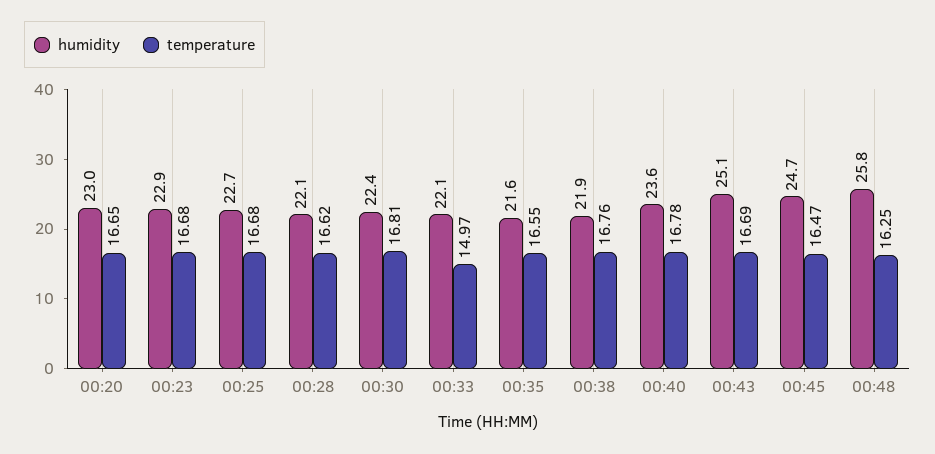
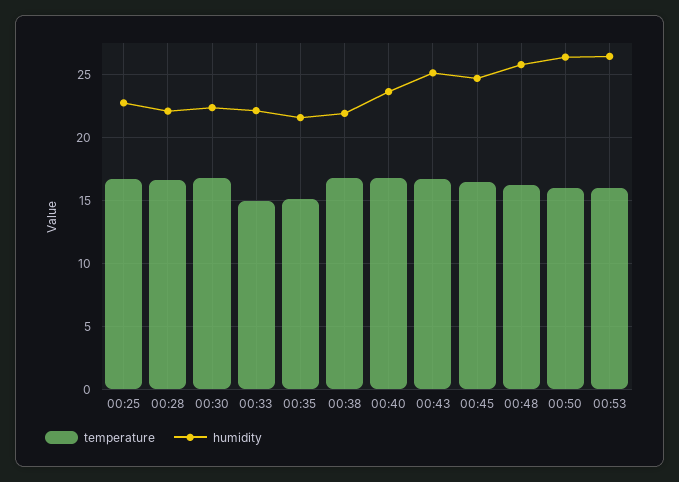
humidity, 00:20: 23 -> none
temperature, 00:20: 16.65 -> none
humidity, 00:23: 22.9 -> none
temperature, 00:23: 16.68 -> none
temperature, 00:35: 16.55 -> 15
temperature, 00:50: none -> 16
humidity, 00:50: none -> 26.5
temperature, 00:53: none -> 16
humidity, 00:53: none -> 26.5

